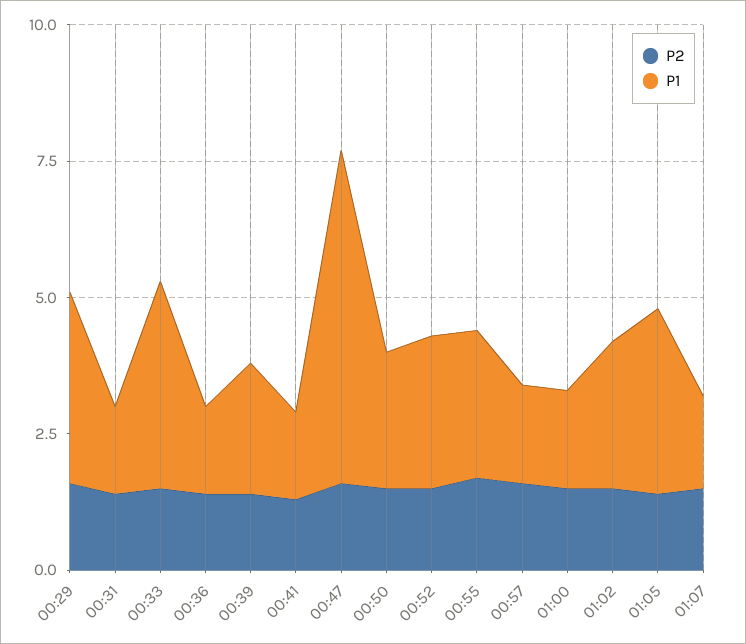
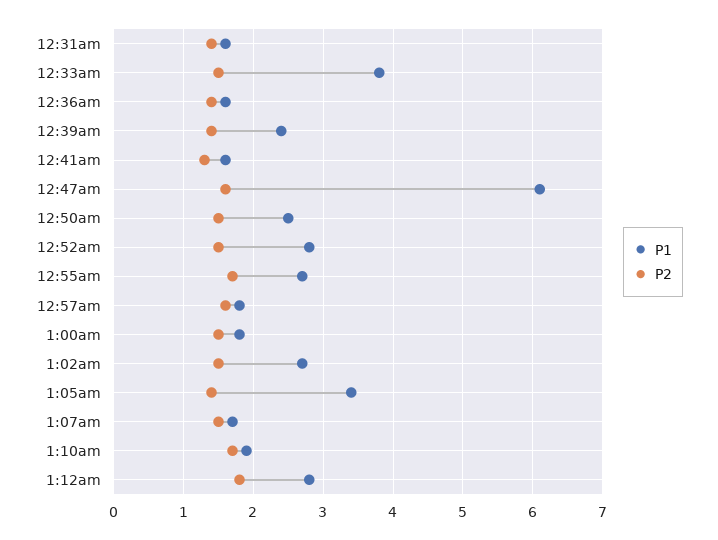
P2, 00:29: 1.5 -> none
P1, 00:29: 3.5 -> none
P1, 1:10am: none -> 1.9
P2, 1:10am: none -> 1.7
P1, 1:12am: none -> 2.8
P2, 1:12am: none -> 1.8

